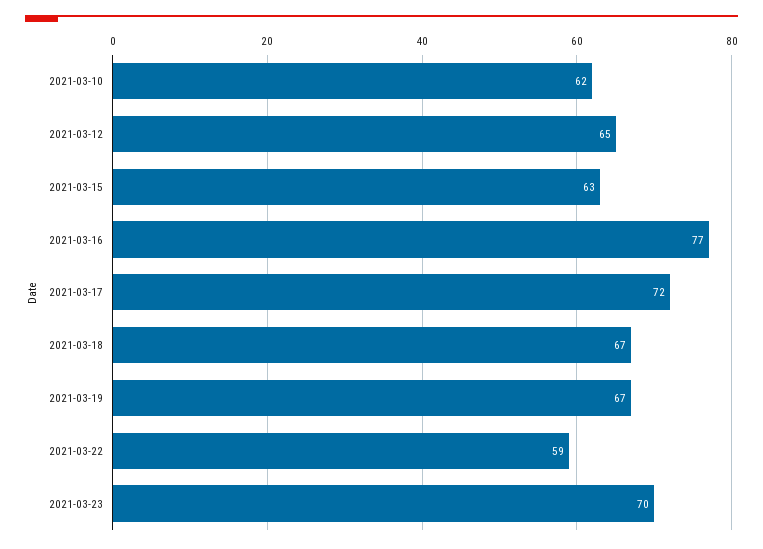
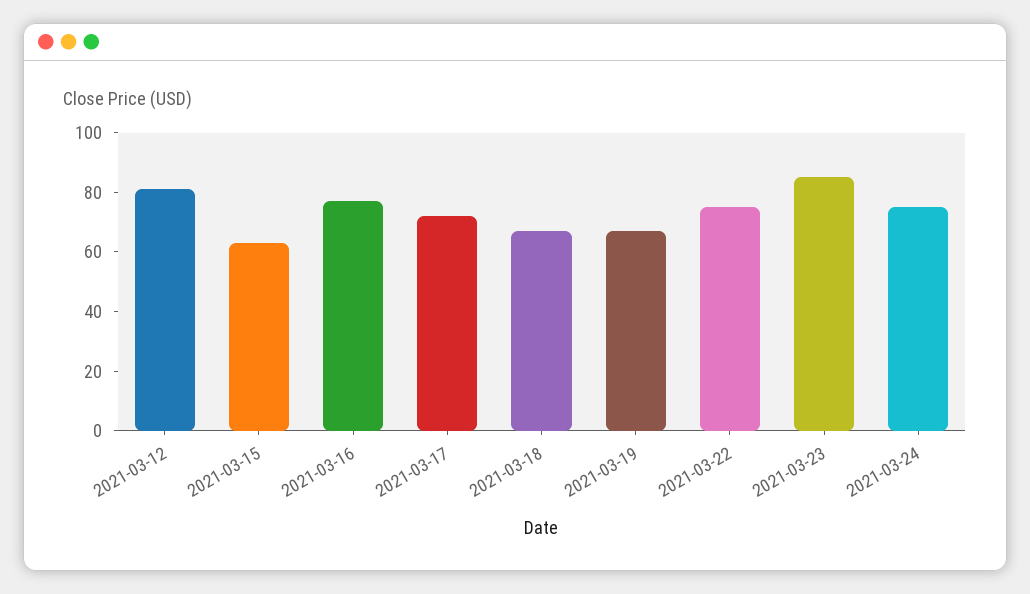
2021-03-10: 62 -> none
2021-03-12: 65 -> 80
2021-03-22: 59 -> 75
2021-03-23: 70 -> 85
2021-03-24: none -> 75

